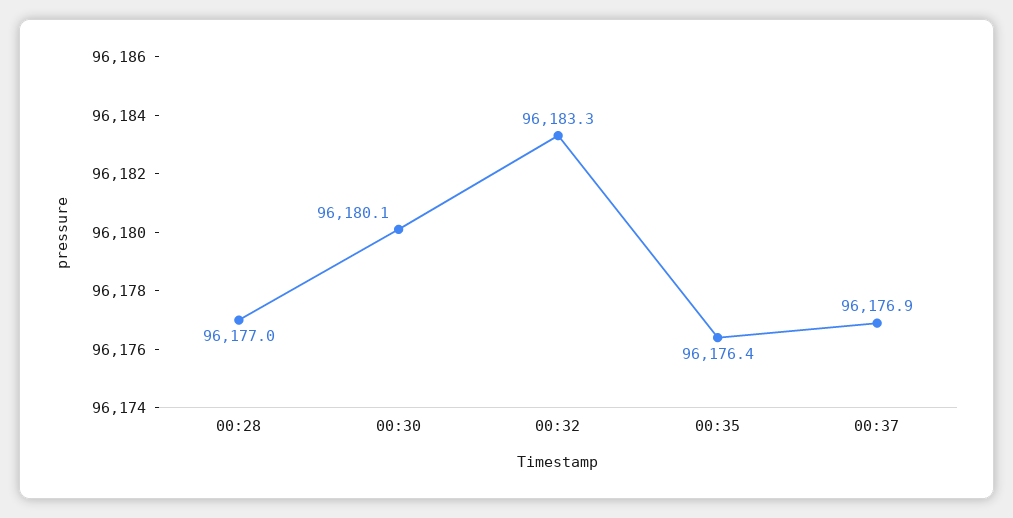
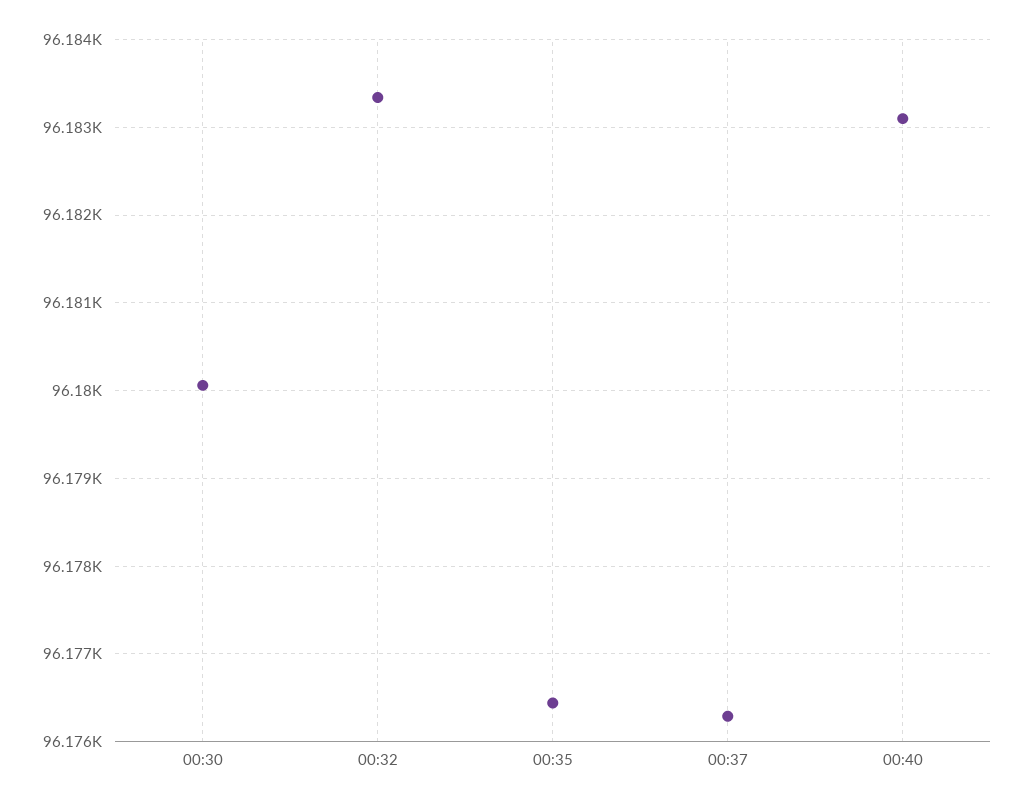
00:28: 96177 -> none
00:37: 96176.9 -> 96176.3
00:40: none -> 96183.1

